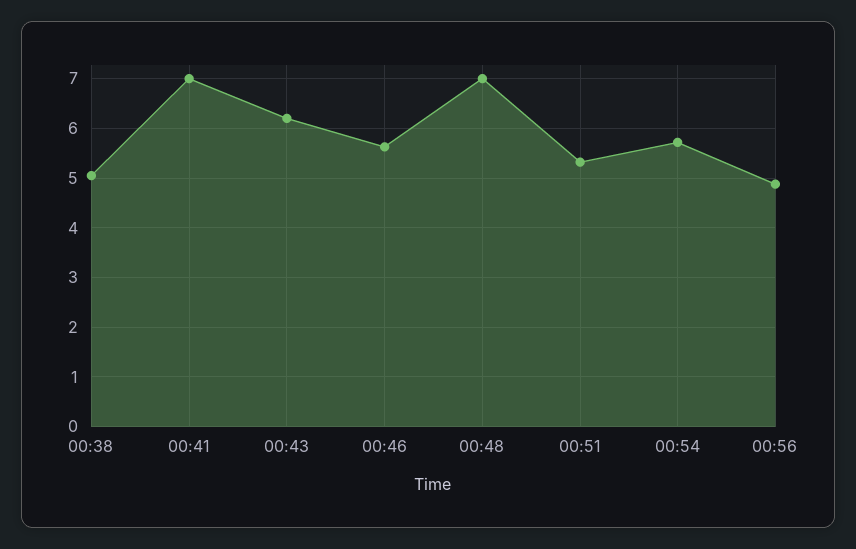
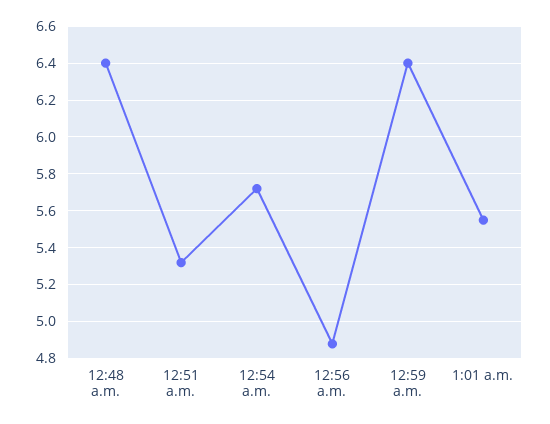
00:38: 5 -> none
00:41: 7 -> none
00:43: 6.2 -> none
00:46: 5.6 -> none
00:48: 7 -> 6.4
12:59 a.m.: none -> 6.4
1:01 a.m.: none -> 5.55

